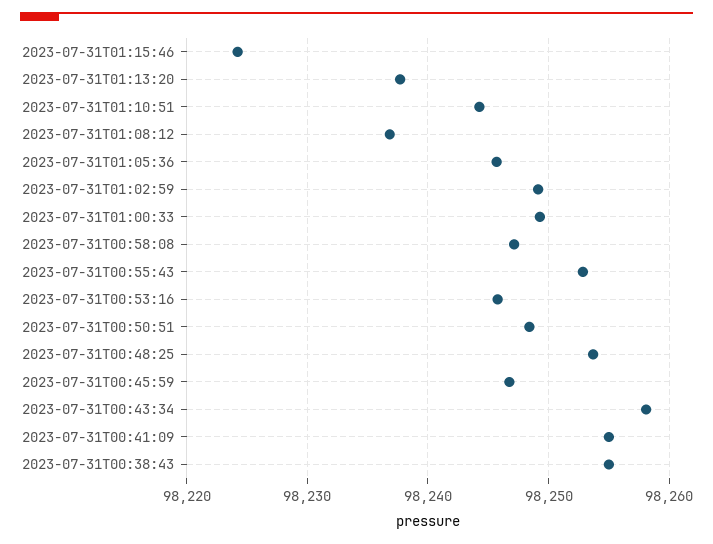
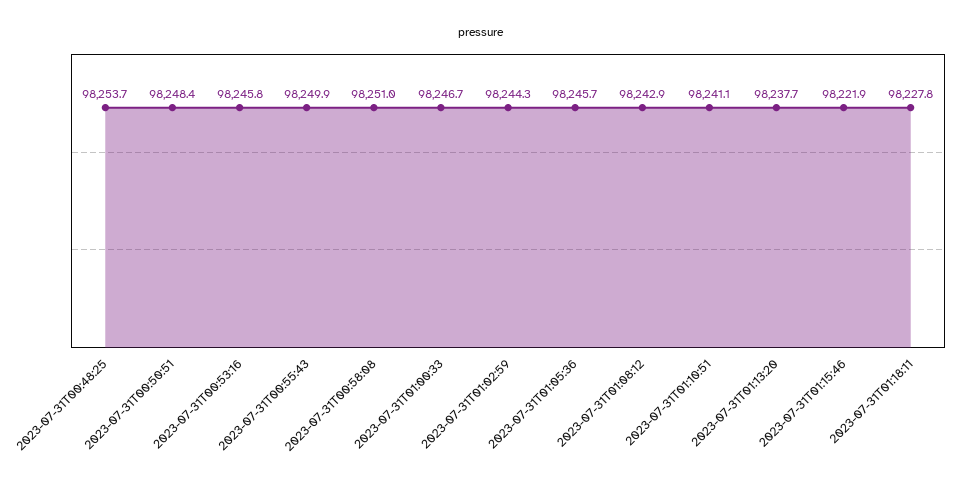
2023-07-31T01:15:46: 98224 -> 98221.9
2023-07-31T01:10:51: 98244 -> 98241.1
2023-07-31T01:08:12: 98237 -> 98242.9
2023-07-31T01:02:59: 98249 -> 98244.3
2023-07-31T01:00:33: 98249 -> 98246.7
2023-07-31T00:58:08: 98247 -> 98251
2023-07-31T00:55:43: 98253 -> 98249.9
2023-07-31T00:45:59: 98247 -> none
2023-07-31T00:43:34: 98258 -> none
2023-07-31T00:41:09: 98255 -> none
2023-07-31T00:38:43: 98255 -> none
2023-07-31T01:18:11: none -> 98227.8

